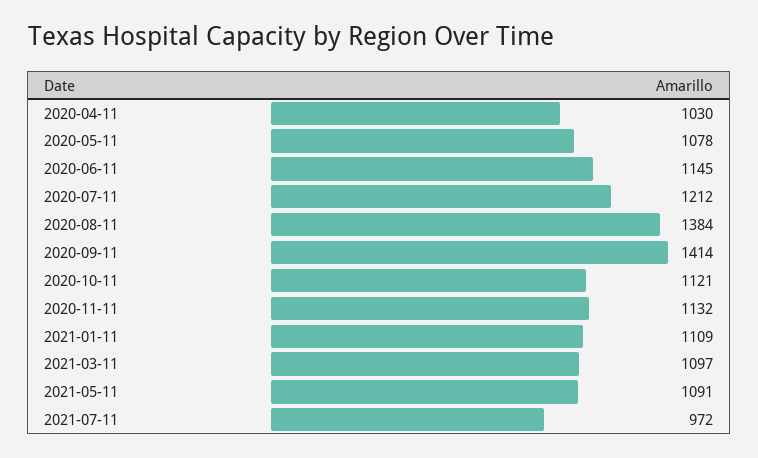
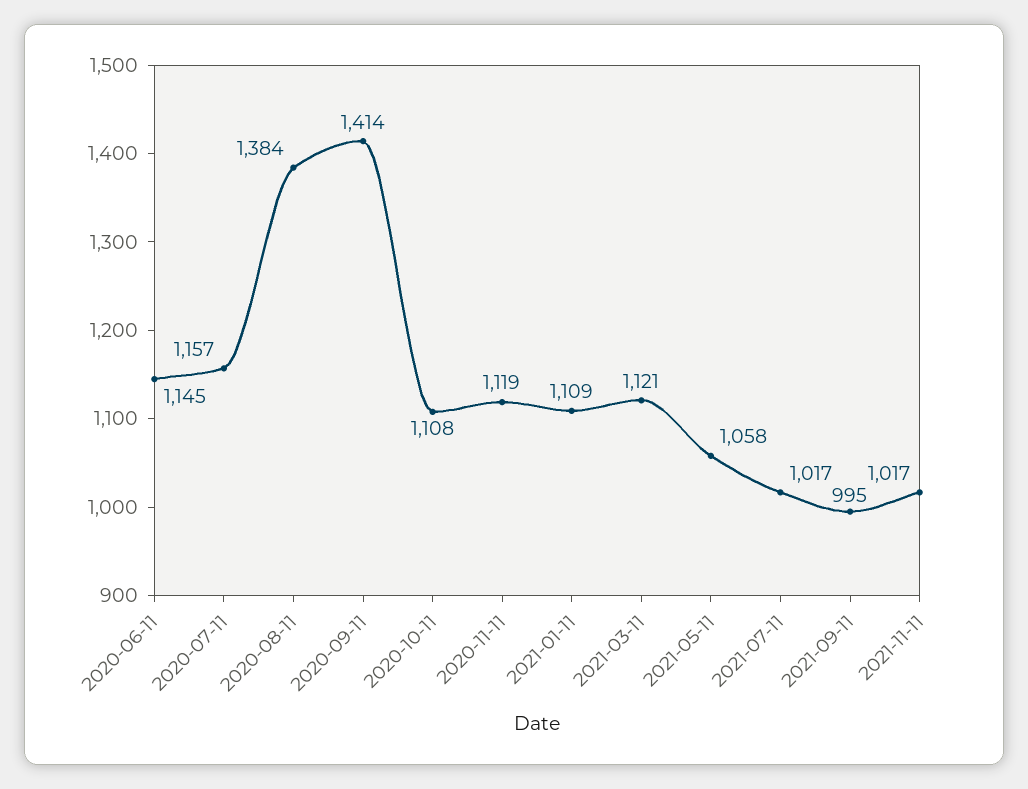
2020-04-11: 1030 -> none
2020-05-11: 1078 -> none
2020-07-11: 1212 -> 1157
2020-10-11: 1121 -> 1108
2020-11-11: 1132 -> 1119
2021-03-11: 1097 -> 1121
2021-05-11: 1091 -> 1058
2021-07-11: 972 -> 1017
2021-09-11: none -> 995
2021-11-11: none -> 1017

